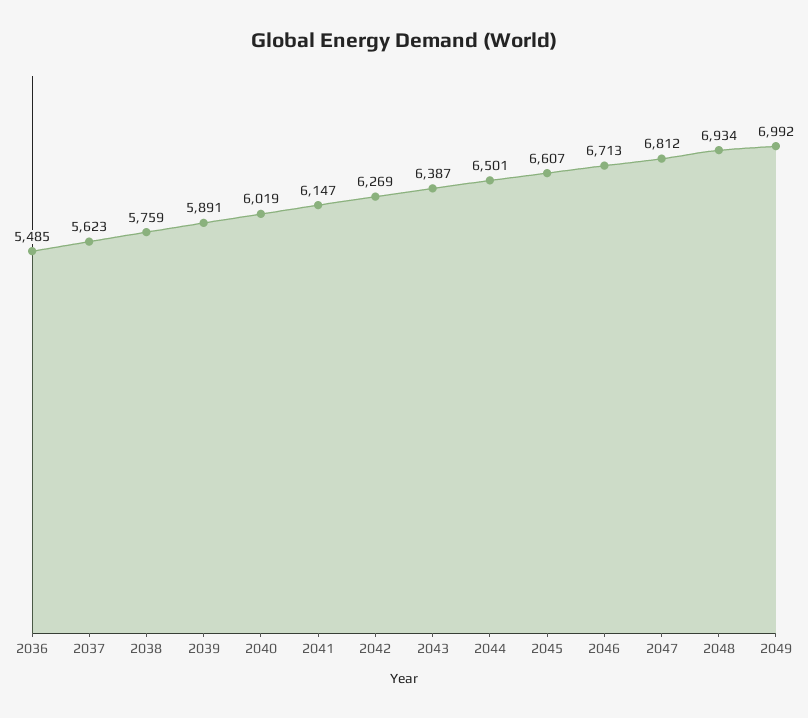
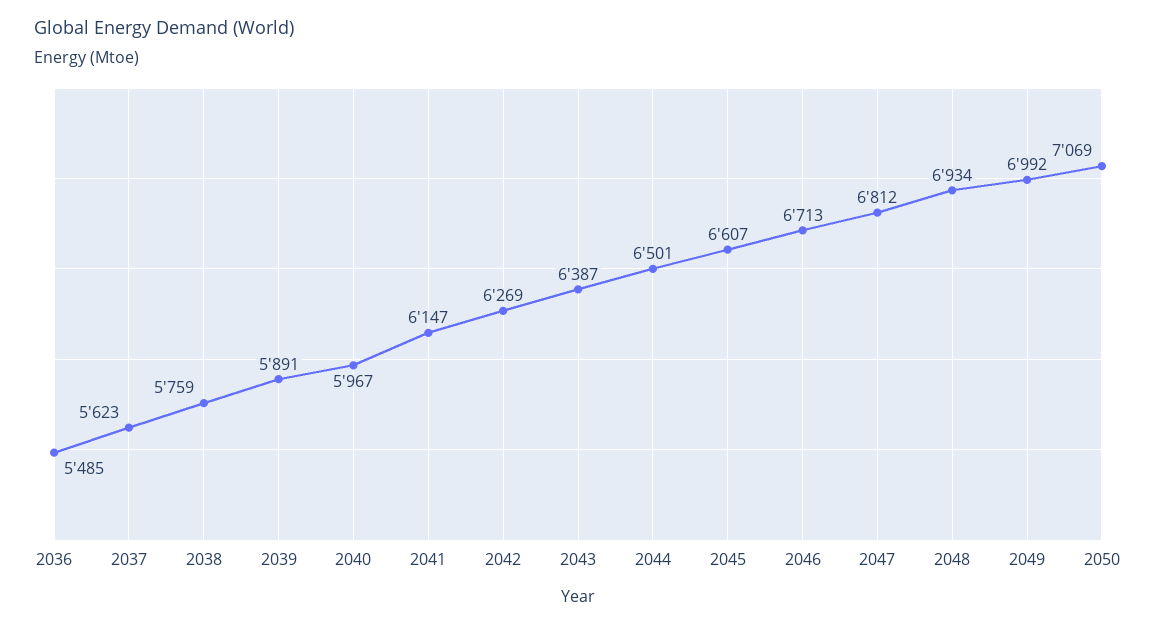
2040: 6019 -> 5967
2050: none -> 7069

